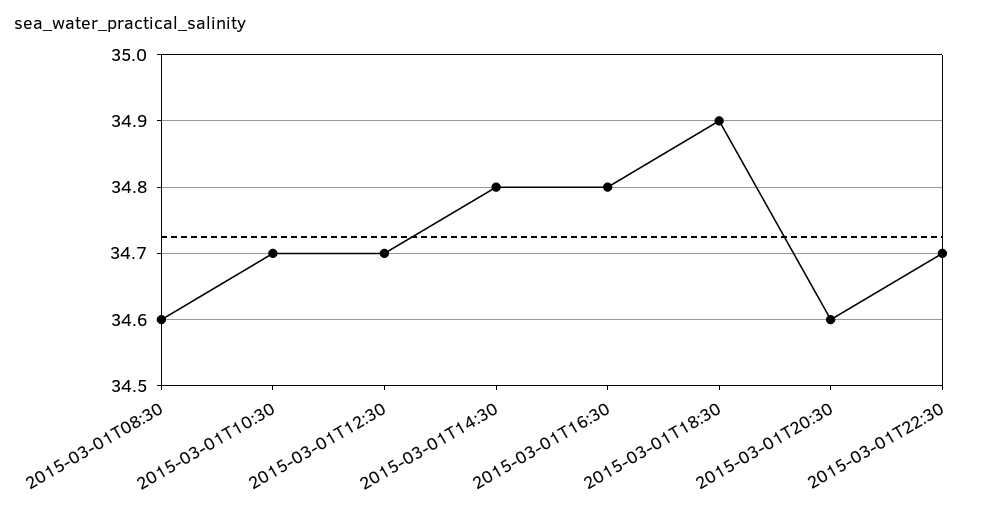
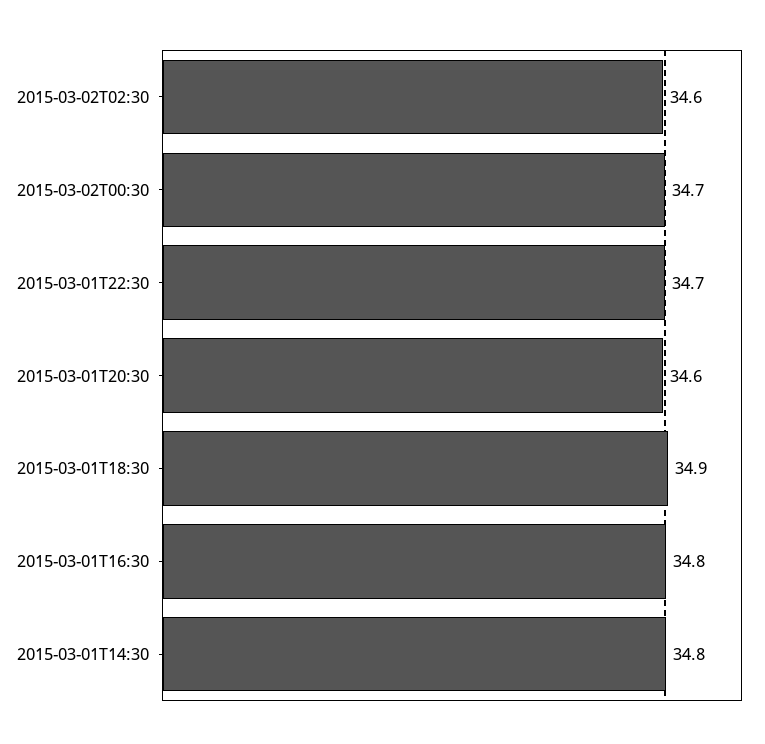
2015-03-01T08:30: 34.6 -> none
2015-03-01T10:30: 34.7 -> none
2015-03-01T12:30: 34.7 -> none
2015-03-02T02:30: none -> 34.6
2015-03-02T00:30: none -> 34.7

